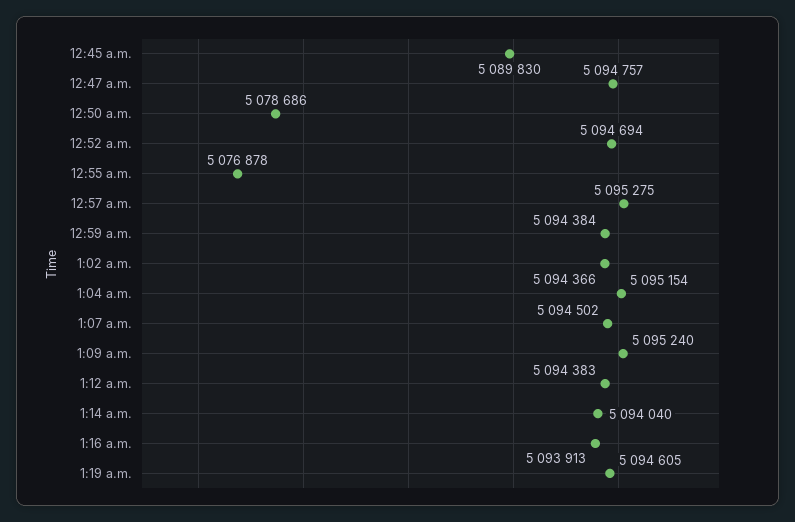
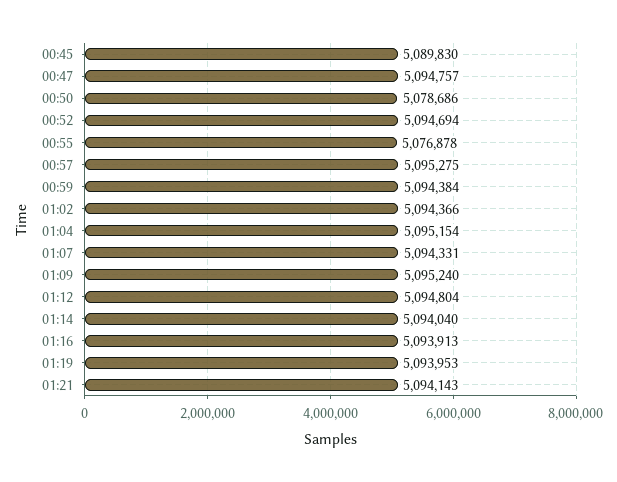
1:07 a.m.: 5094502 -> 5094331
1:12 a.m.: 5094383 -> 5094804
1:19 a.m.: 5094605 -> 5093953
01:21: none -> 5094143

